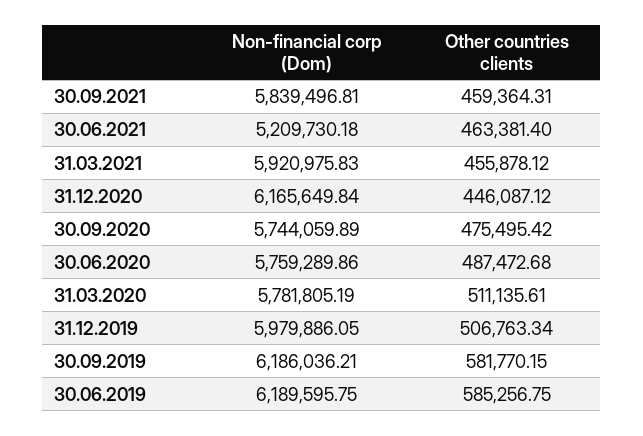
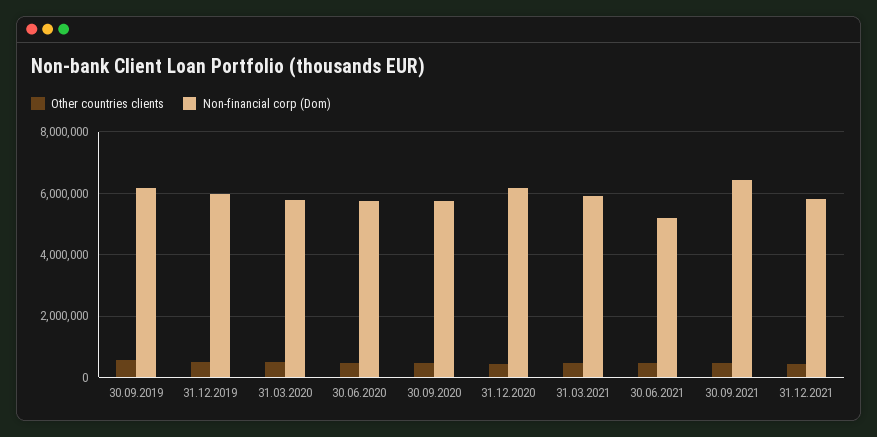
Non-financial corp (Dom), 30.09.2021: 5839496.81 -> 6400000
Non-financial corp (Dom), 30.06.2019: 6189595.75 -> none
Other countries clients, 30.06.2019: 585256.75 -> none
Other countries clients, 31.12.2021: none -> 400000
Non-financial corp (Dom), 31.12.2021: none -> 5800000

